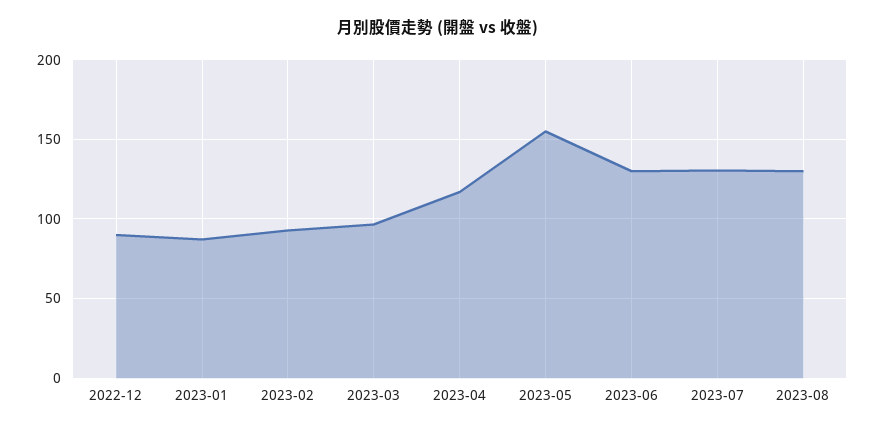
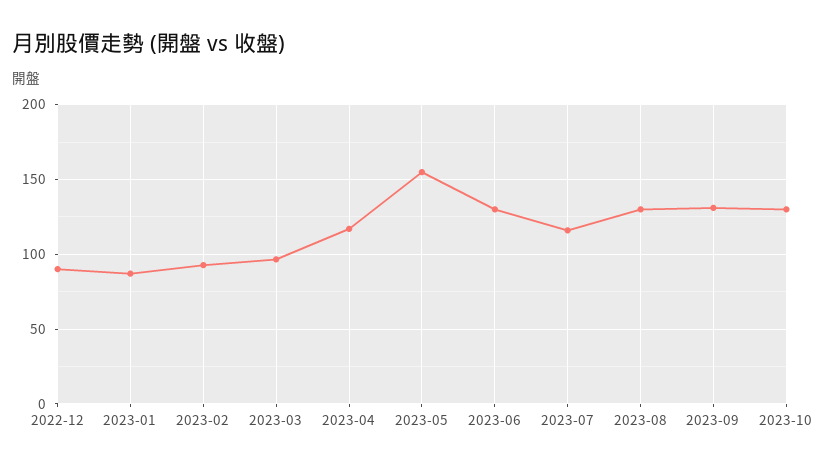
2023-07: 130 -> 115
2023-09: none -> 130
2023-10: none -> 130

